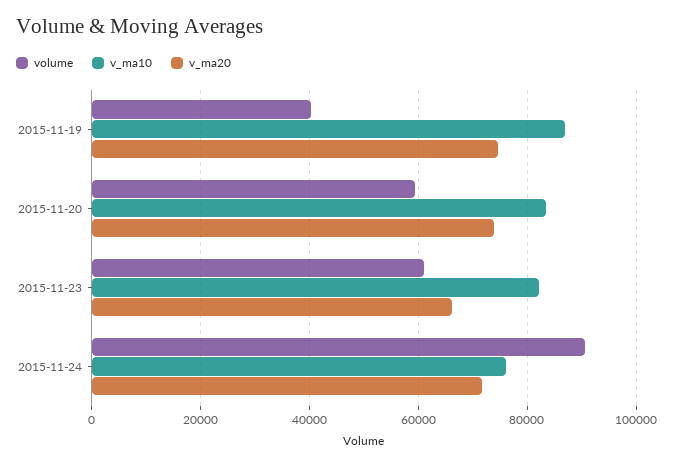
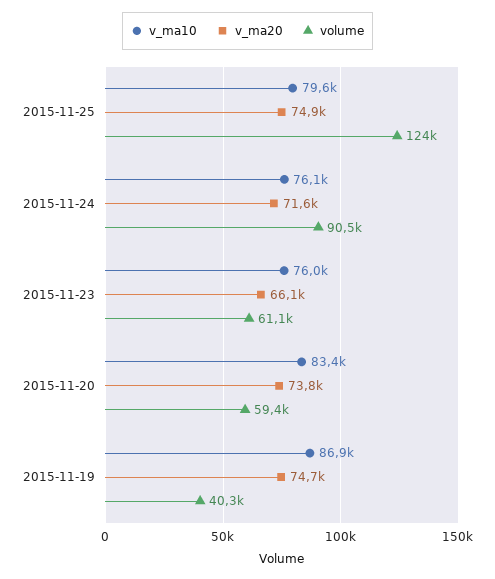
v_ma10, 2015-11-23: 82000 -> 76000
v_ma10, 2015-11-25: none -> 79600
v_ma20, 2015-11-25: none -> 74900
volume, 2015-11-25: none -> 124000

